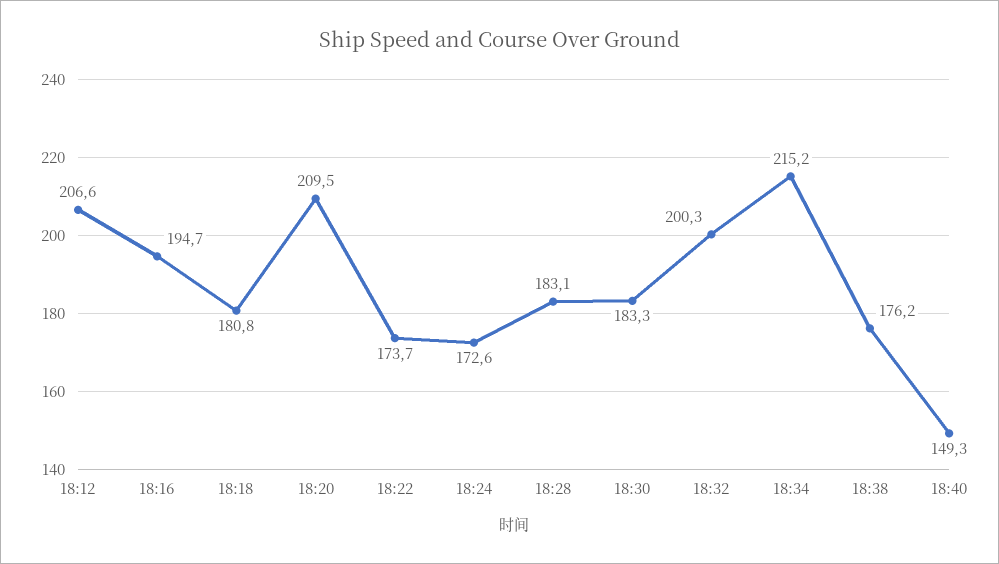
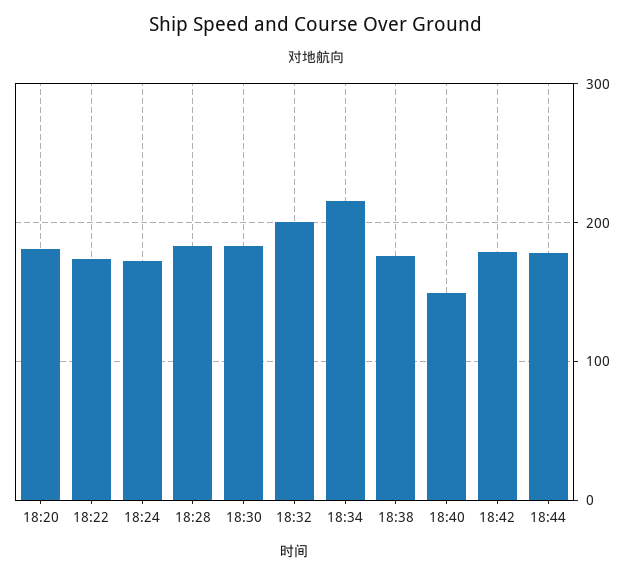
18:12: 206.6 -> none
18:16: 194.7 -> none
18:18: 180.8 -> none
18:20: 209.5 -> 180
18:42: none -> 180
18:44: none -> 180

